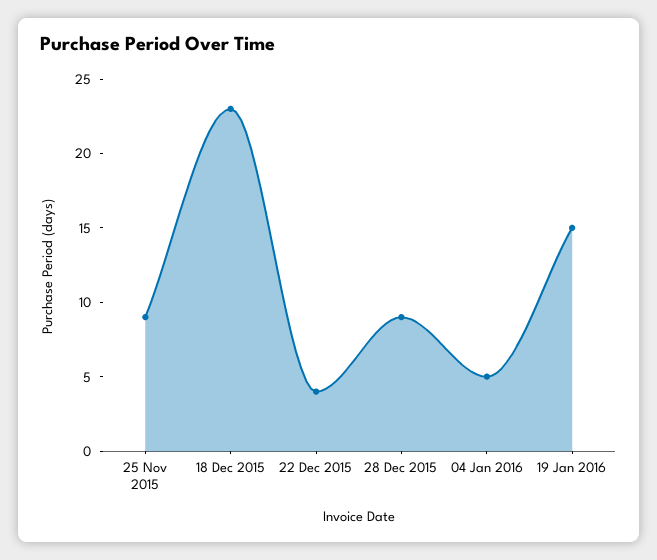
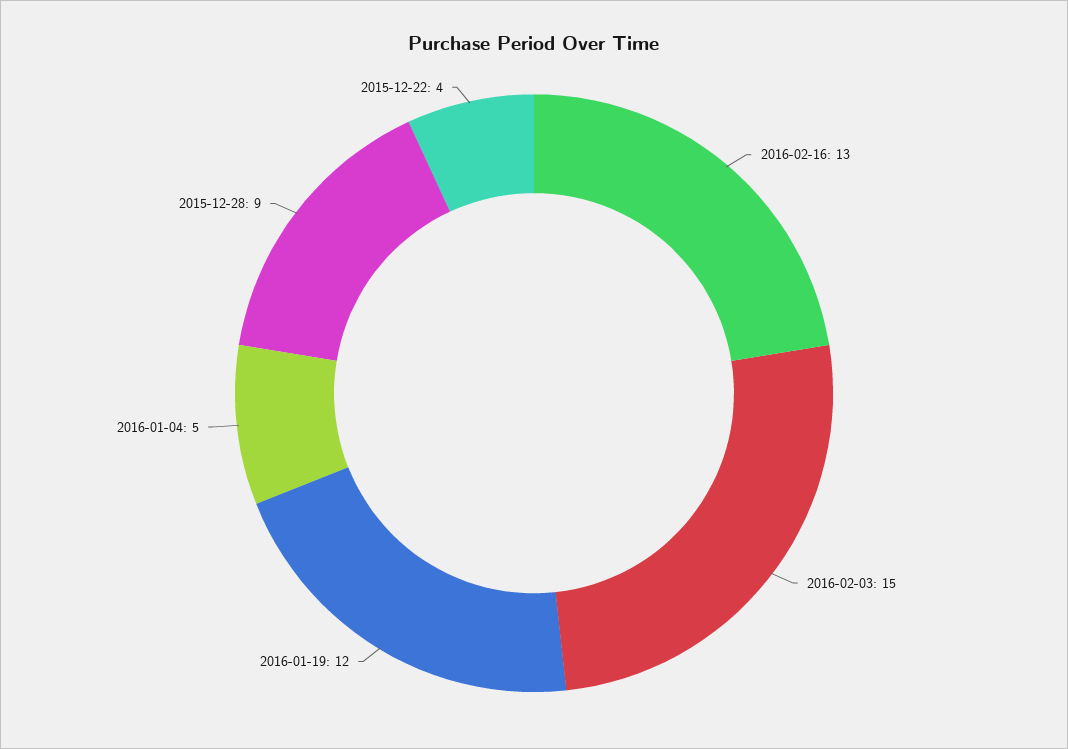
25 Nov 2015: 9 -> none
18 Dec 2015: 23 -> none
19 Jan 2016: 15 -> 12
2016-02-16: none -> 13
2016-02-03: none -> 15

